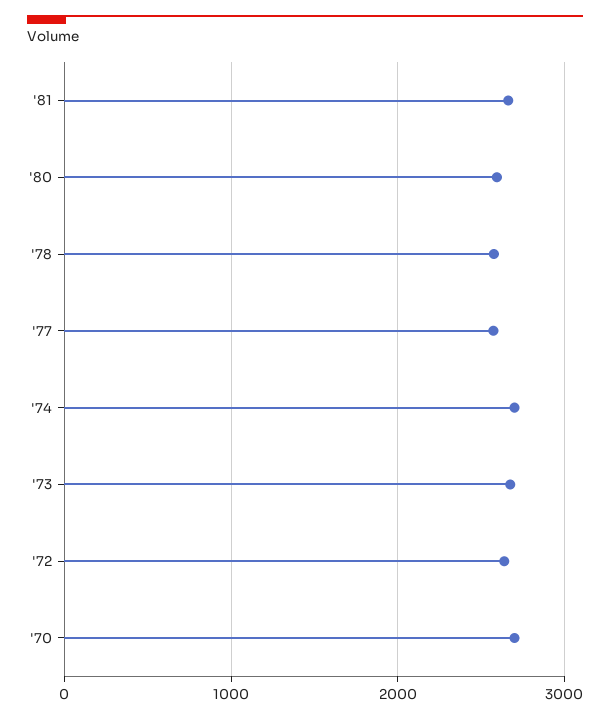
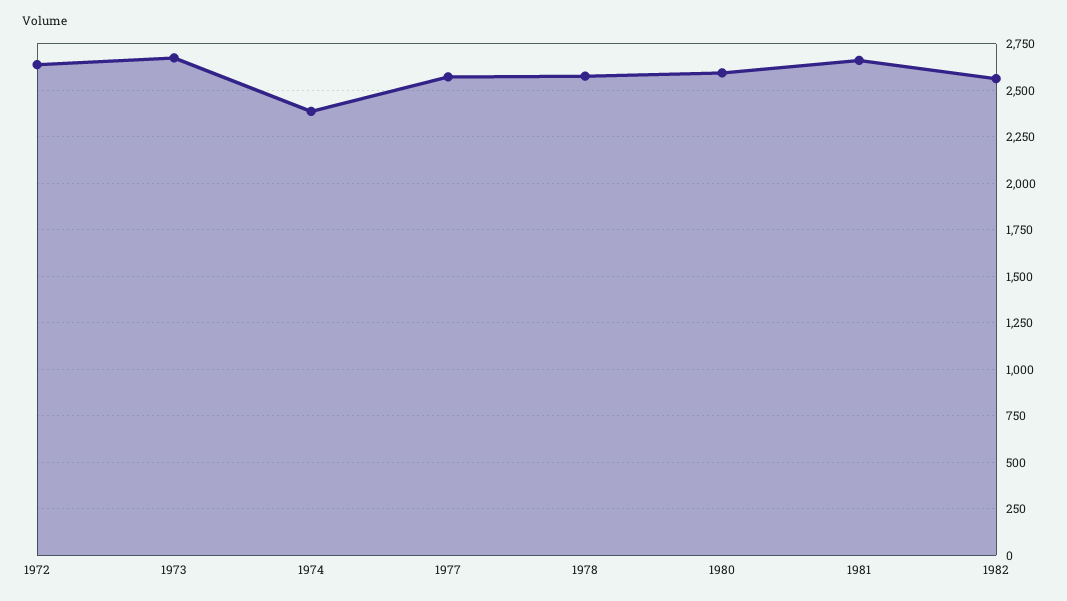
'74: 2700 -> 2400
'70: 2700 -> none
1982: none -> 2550

